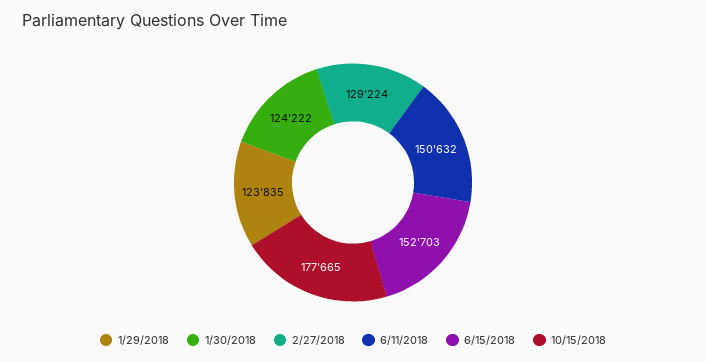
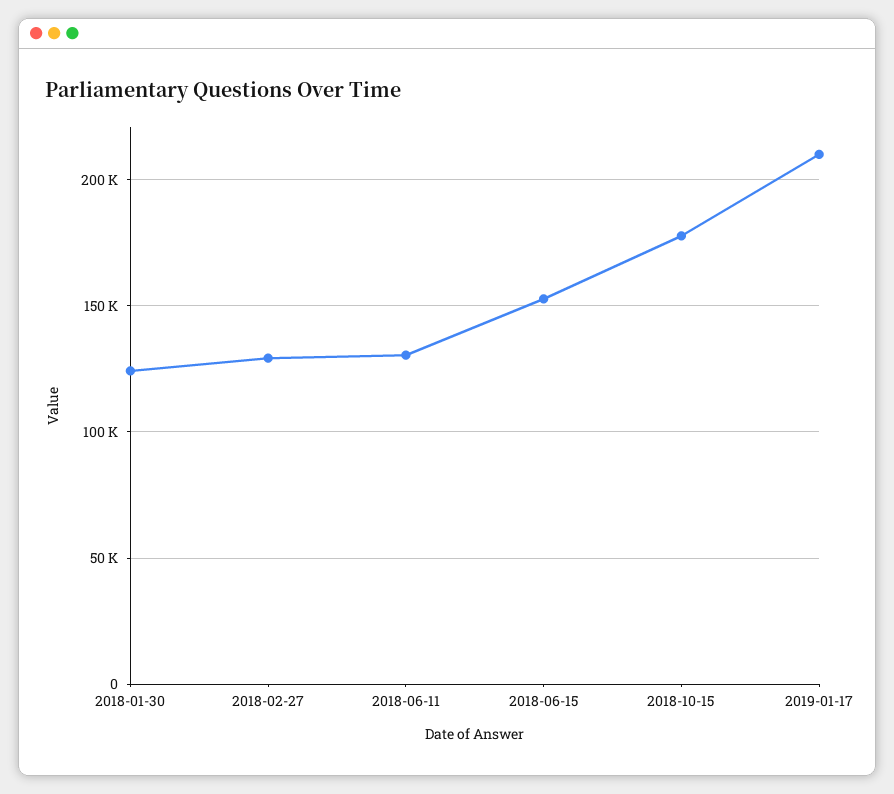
1/29/2018: 123835 -> none
6/11/2018: 150632 -> 130000
2019-01-17: none -> 210000

